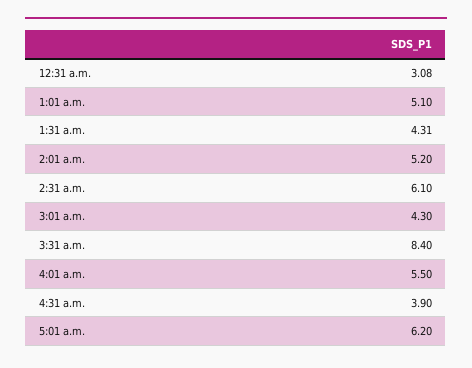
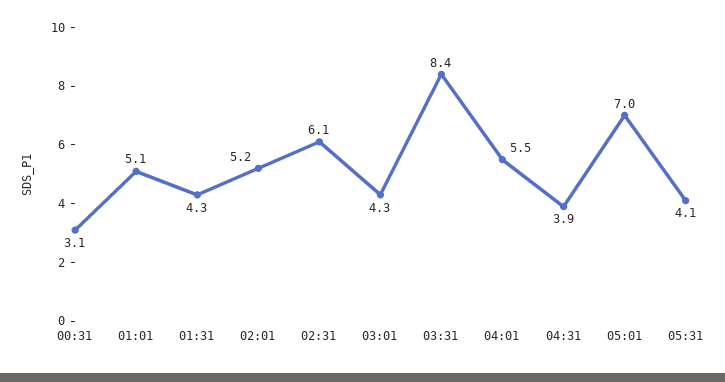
5:01 a.m.: 6.2 -> 7
05:31: none -> 4.1

